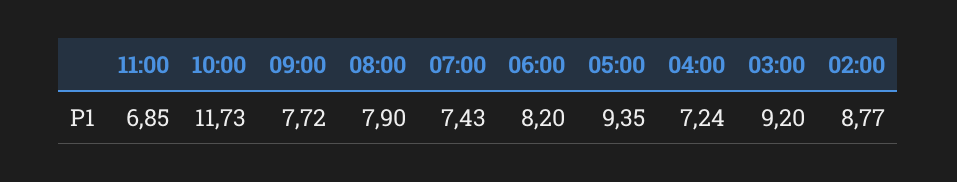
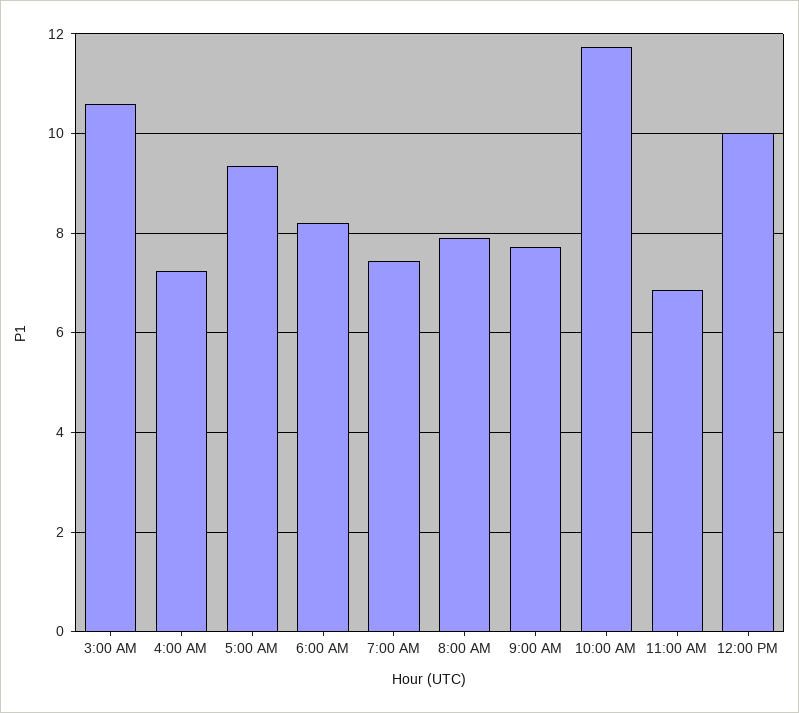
03:00: 9.2 -> 10.6
02:00: 8.77 -> none
12:00 PM: none -> 10

